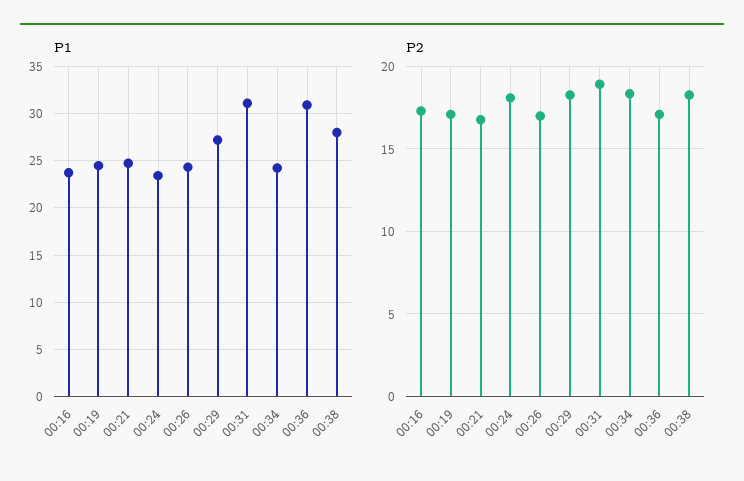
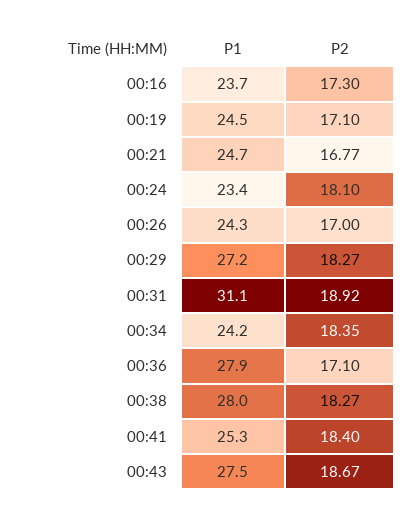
P1, 00:36: 31 -> 27.9
P1, 00:41: none -> 25.3
P2, 00:41: none -> 18.4
P1, 00:43: none -> 27.5
P2, 00:43: none -> 18.67

